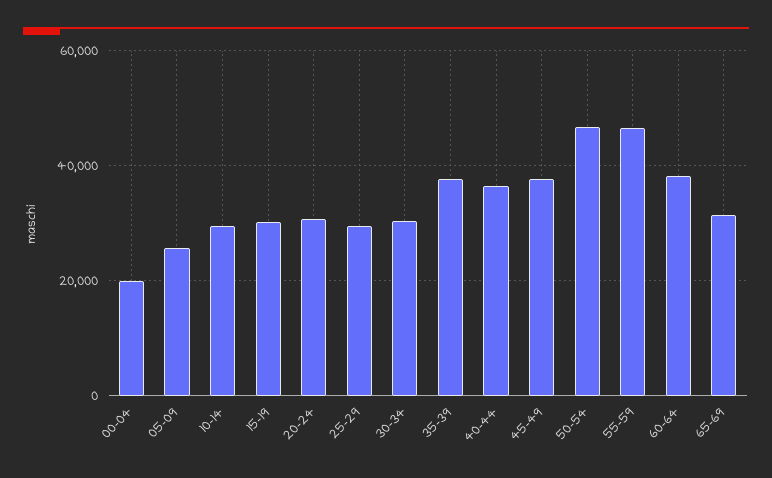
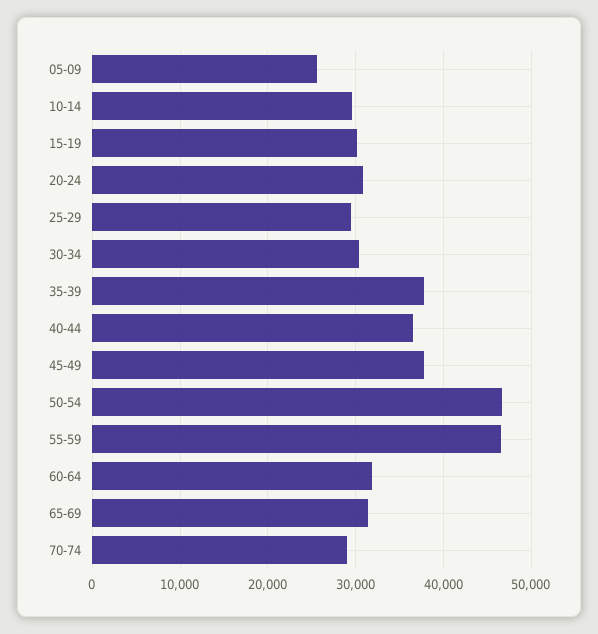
00-04: 20000 -> none
60-64: 38000 -> 32000
70-74: none -> 29000

